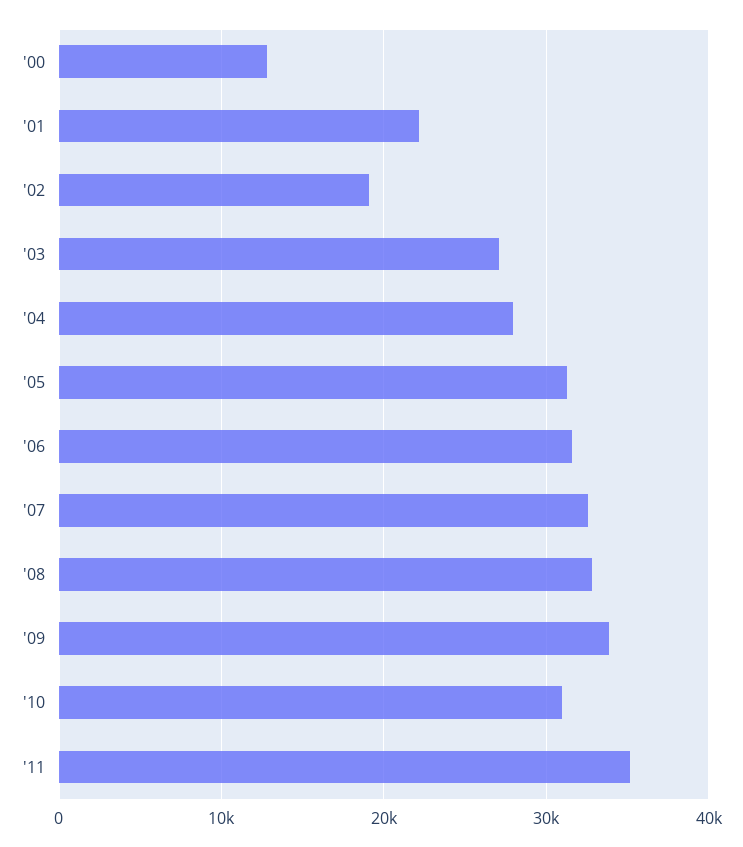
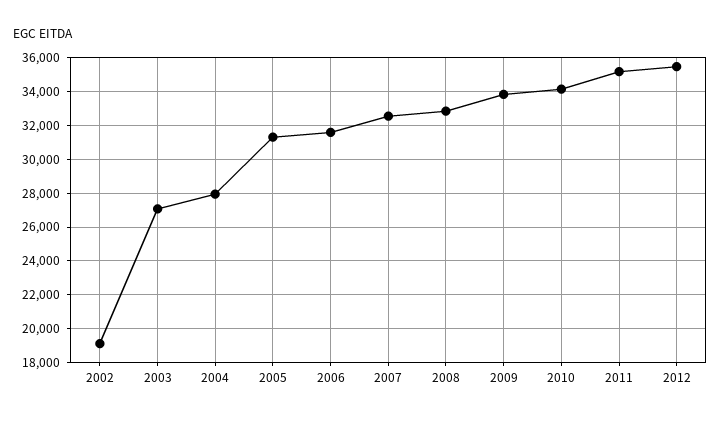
'00: 13000 -> none
'01: 22000 -> none
'10: 31000 -> 34000
2012: none -> 35500

